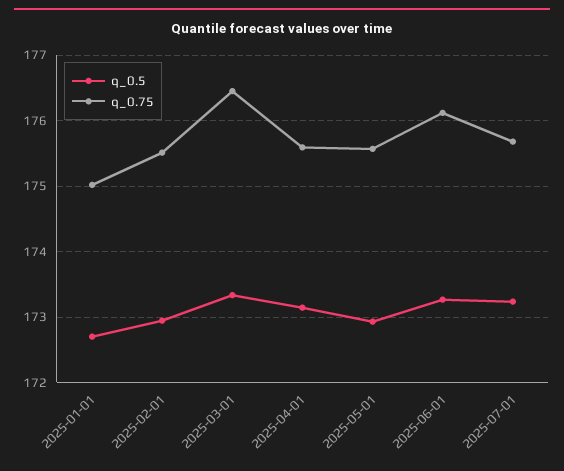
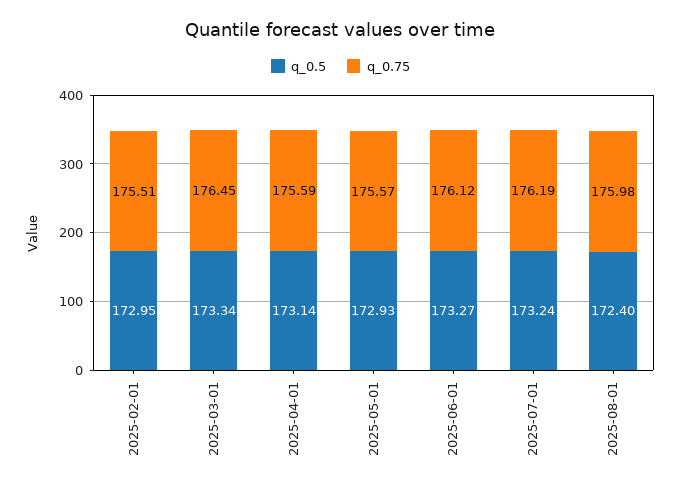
q_0.5, 2025-01-01: 172.7 -> none
q_0.75, 2025-01-01: 175 -> none
q_0.75, 2025-07-01: 175.7 -> 176.19
q_0.5, 2025-08-01: none -> 172.4
q_0.75, 2025-08-01: none -> 175.98

